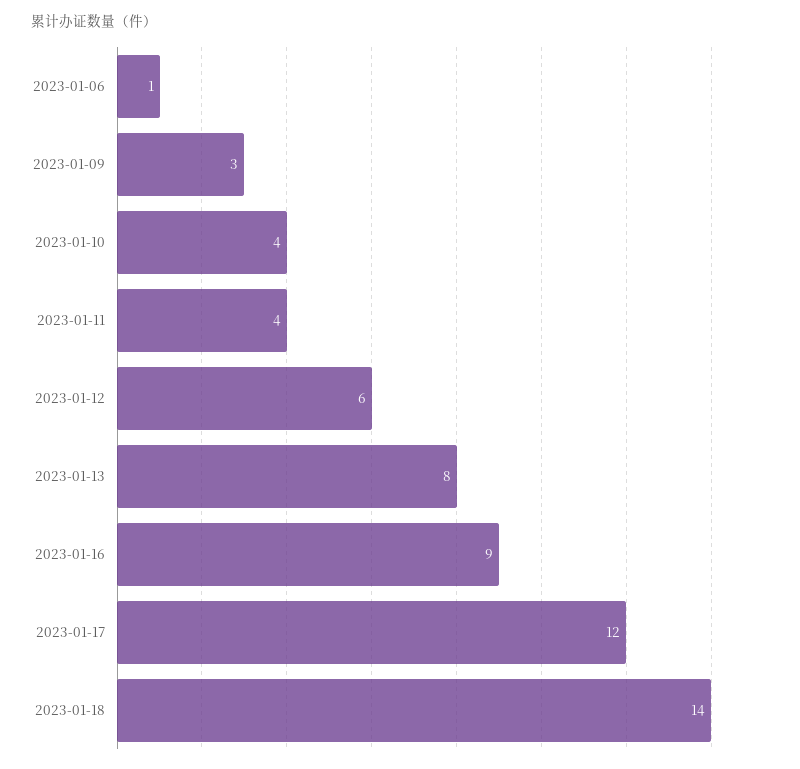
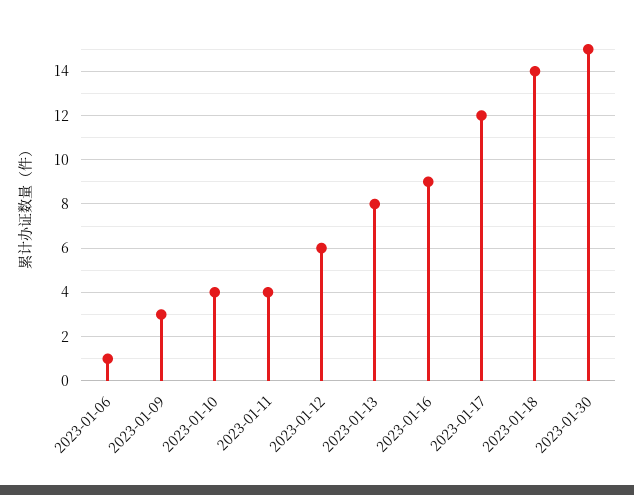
2023-01-30: none -> 15

